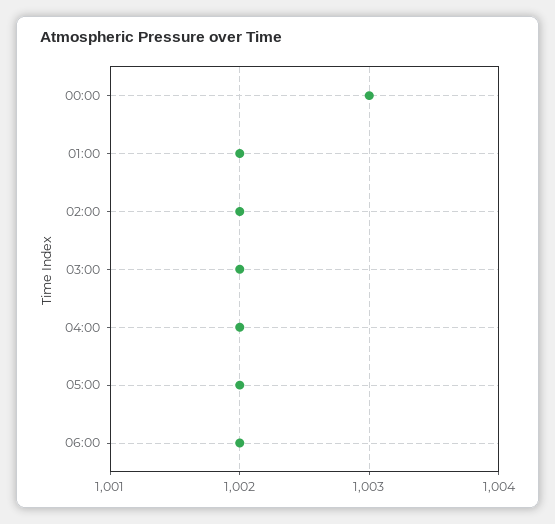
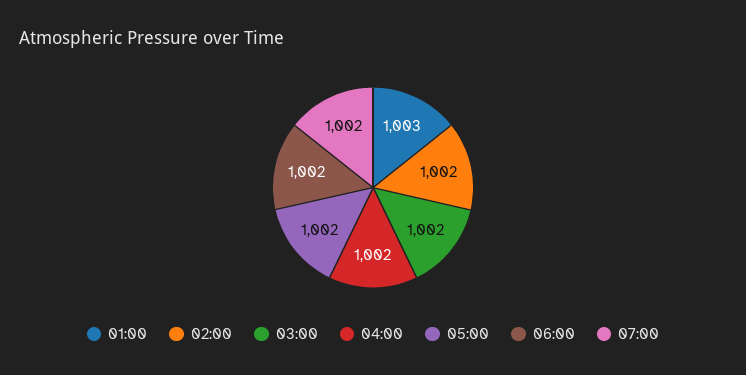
00:00: 1003 -> none
01:00: 1002 -> 1003
07:00: none -> 1002

